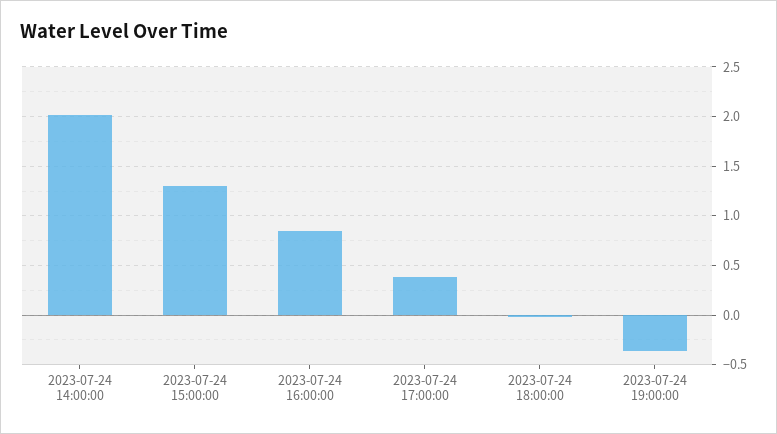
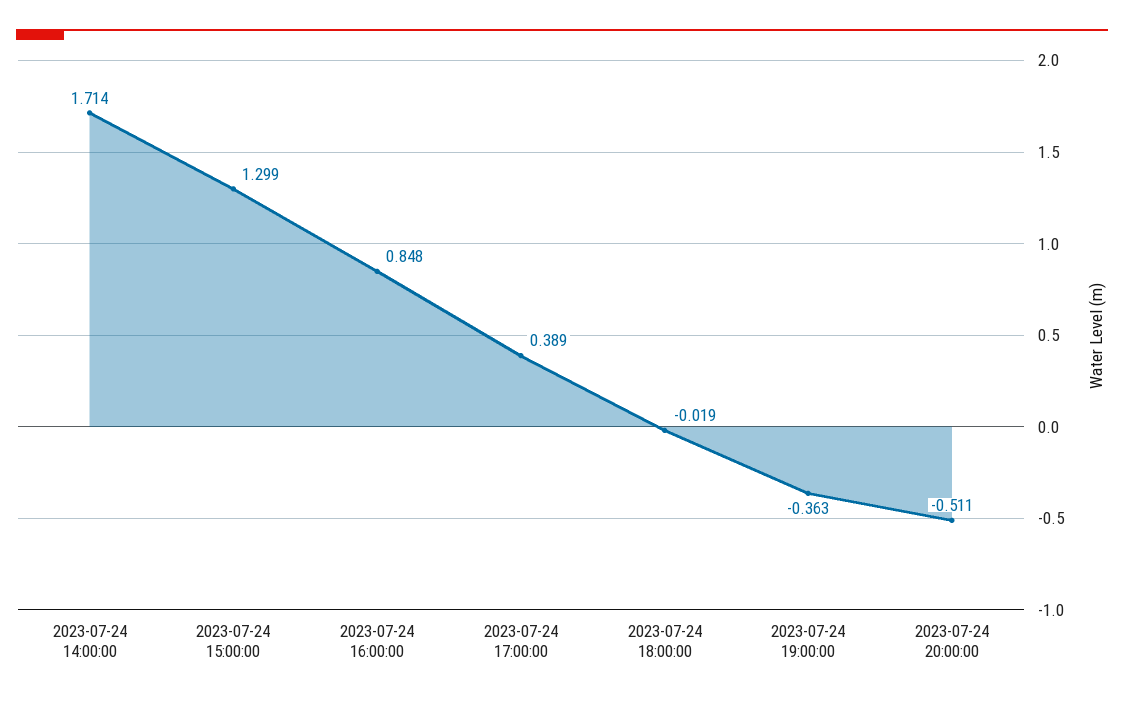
2023-07-24 14:00:00: 2 -> 1.714
2023-07-24 20:00:00: none -> -0.511

